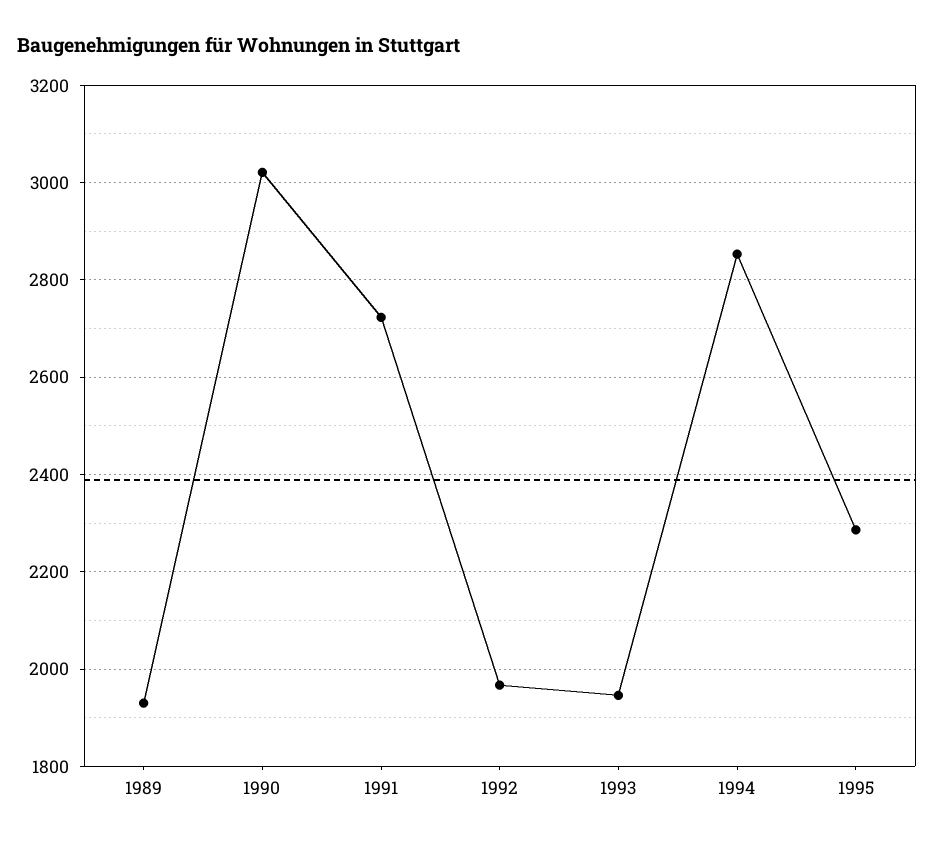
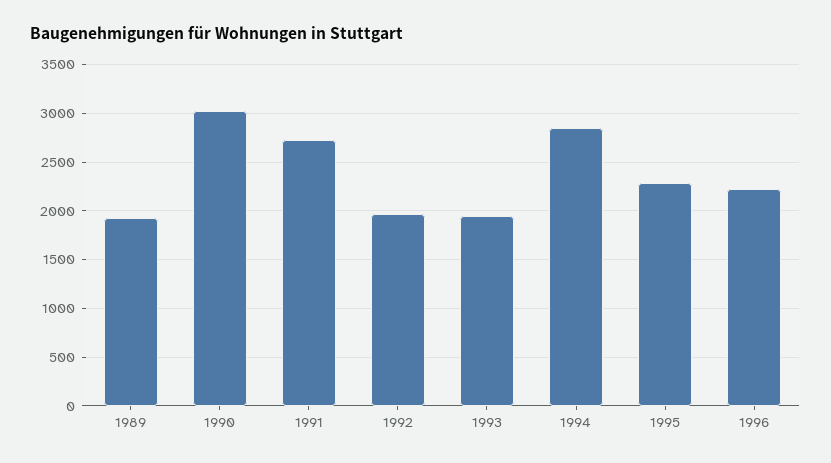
1996: none -> 2200

